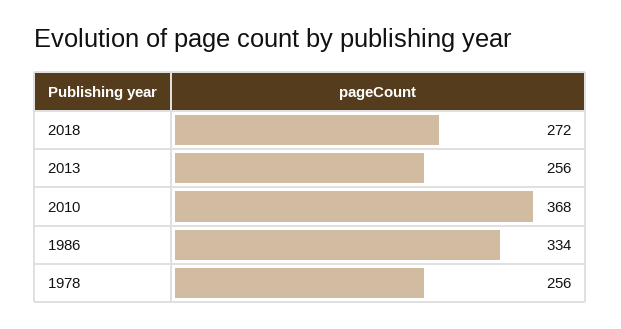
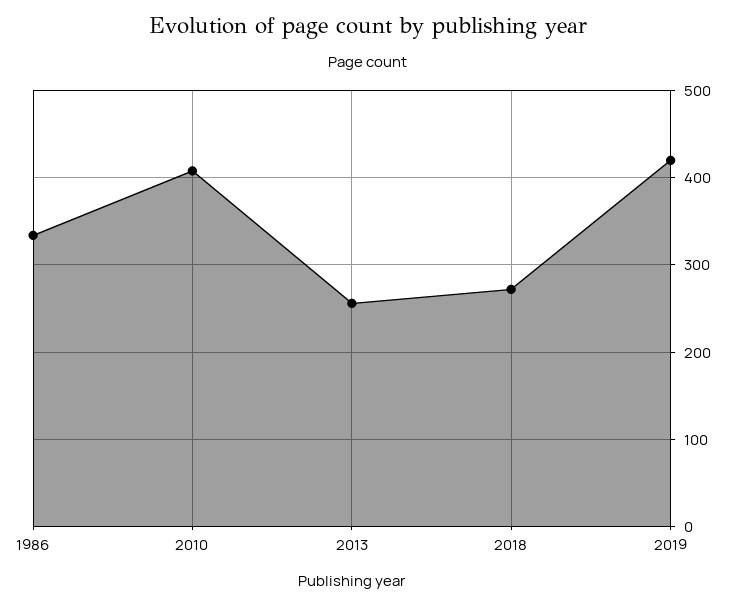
2010: 368 -> 410
1978: 256 -> none
2019: none -> 420

